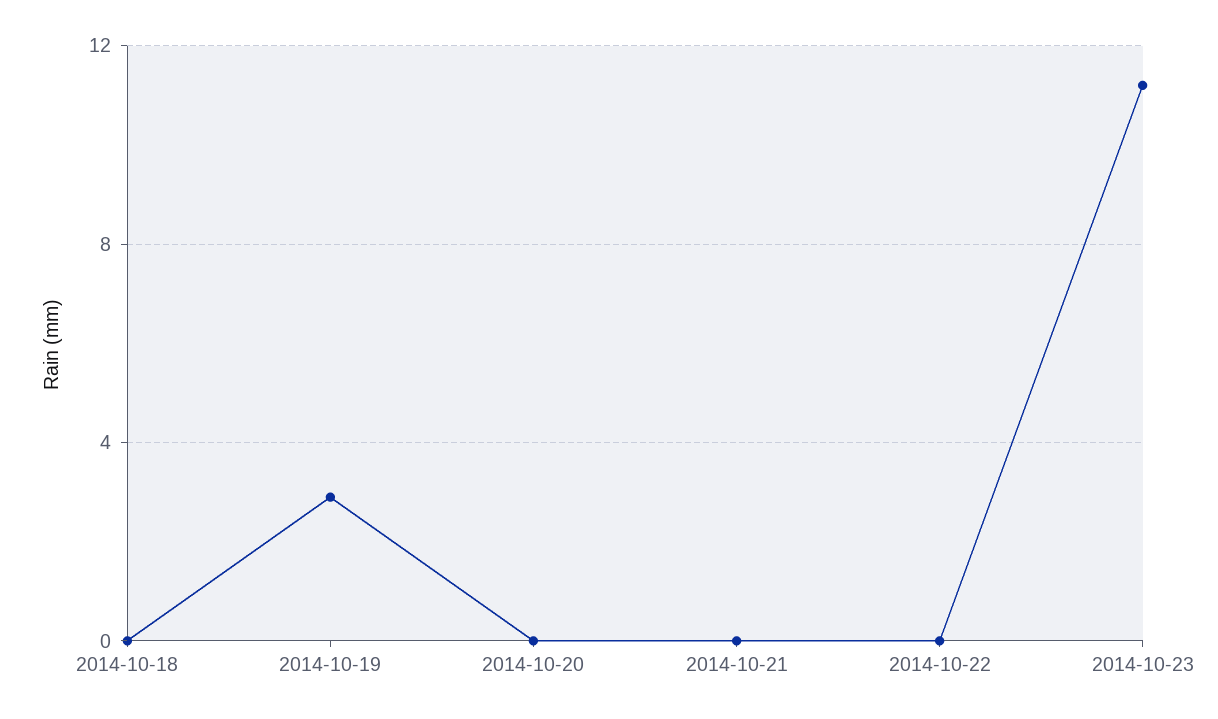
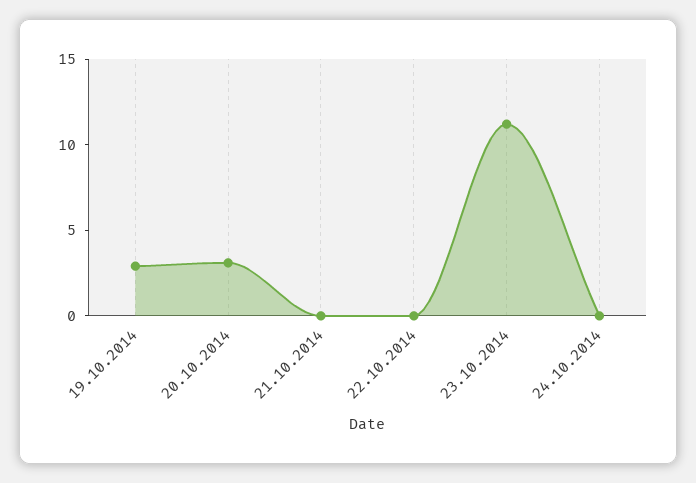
2014-10-18: 0 -> none
2014-10-20: 0 -> 3
24.10.2014: none -> 0

